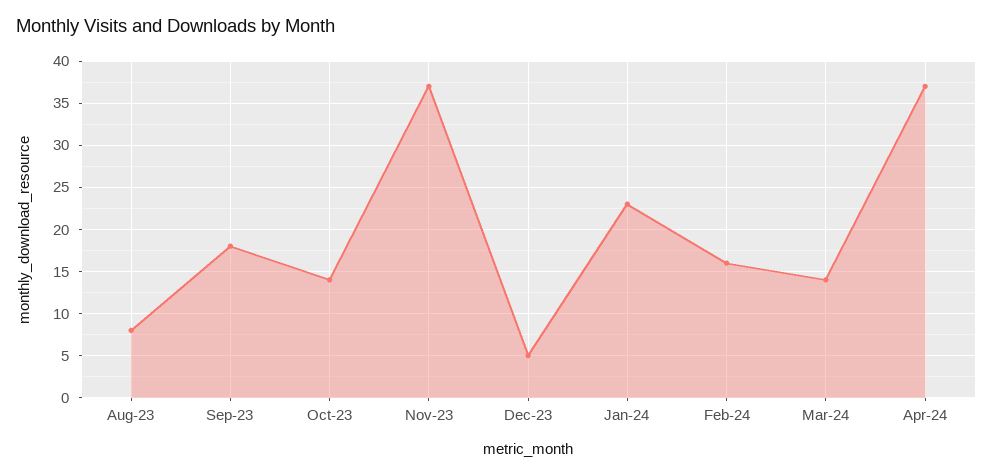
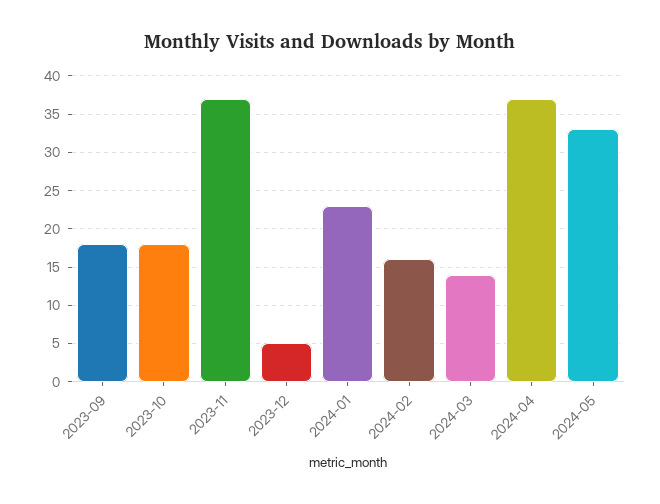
Aug-23: 8 -> none
Oct-23: 14 -> 18
2024-05: none -> 33

